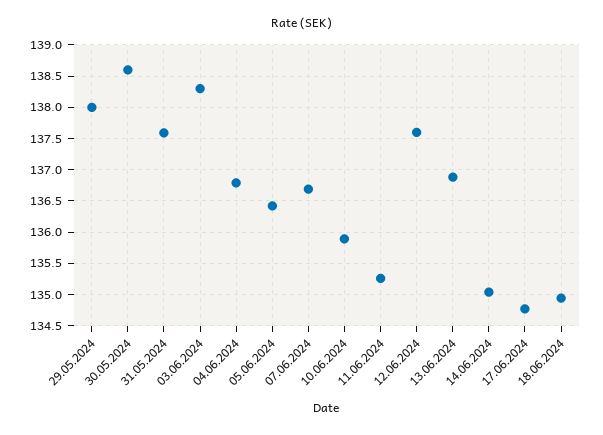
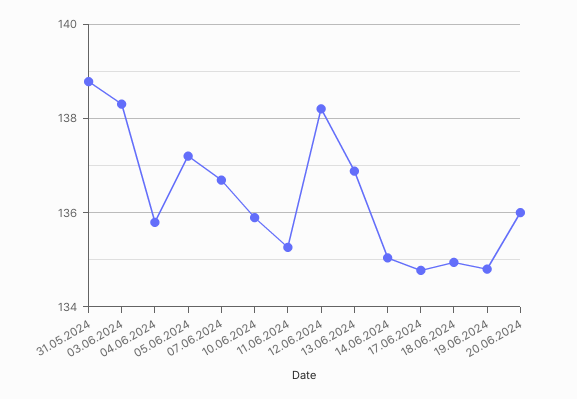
29.05.2024: 138 -> none
30.05.2024: 138.6 -> none
31.05.2024: 137.6 -> 138.8
04.06.2024: 136.8 -> 135.8
05.06.2024: 136.4 -> 137.2
12.06.2024: 137.6 -> 138.2
19.06.2024: none -> 134.8
20.06.2024: none -> 136

